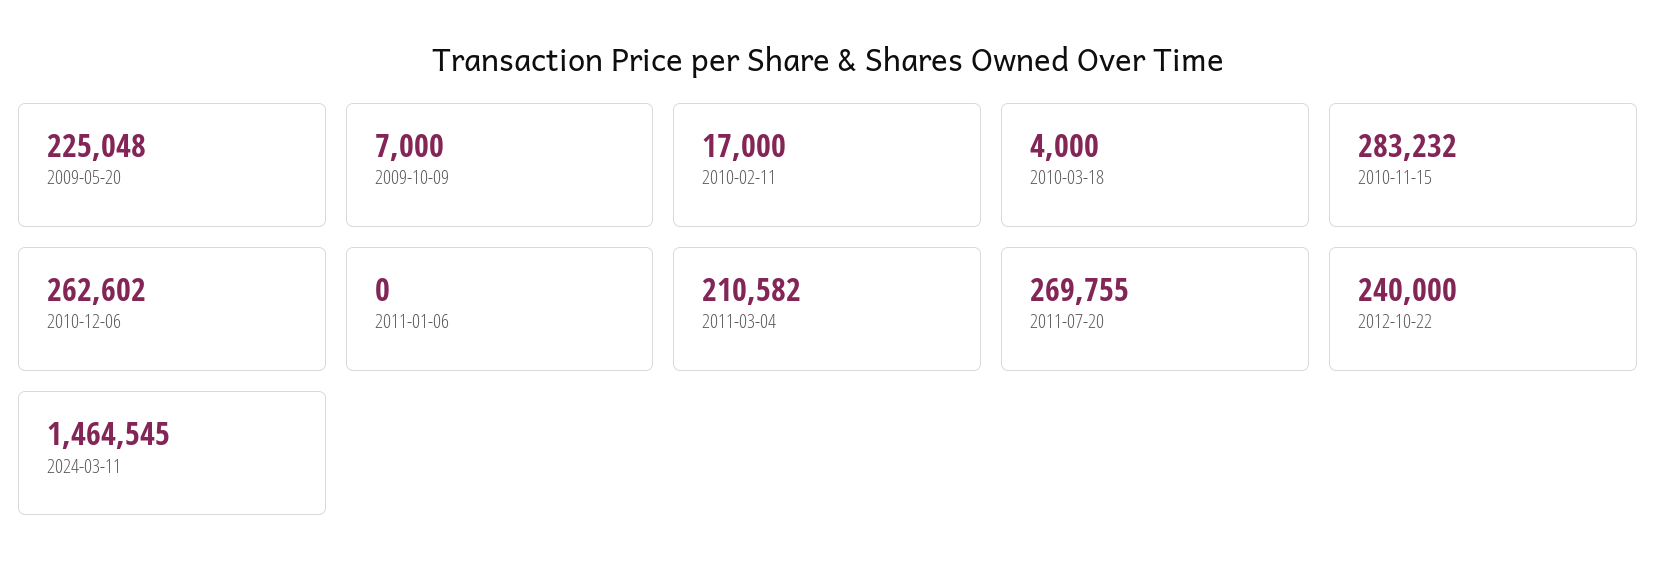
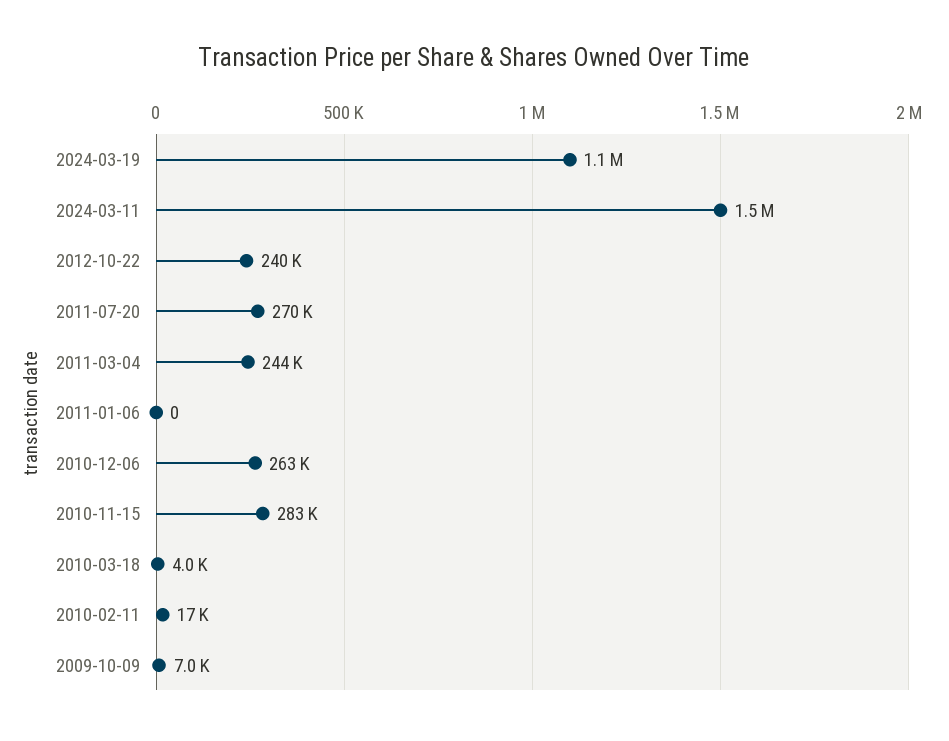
2009-05-20: 225048 -> none
2011-03-04: 210582 -> 244000
2024-03-19: none -> 1100000

